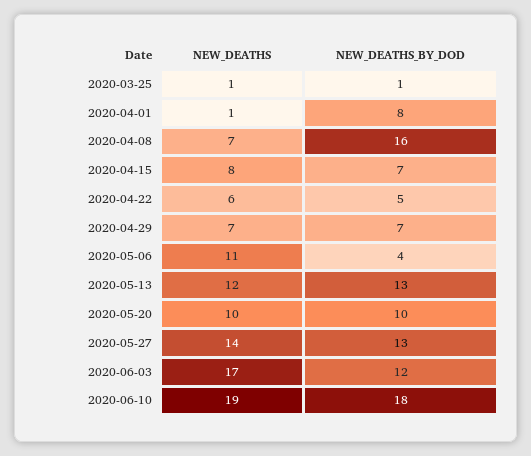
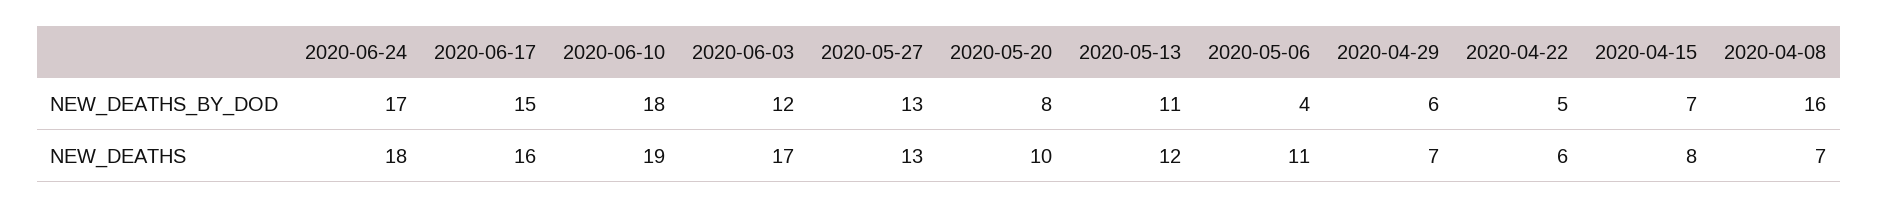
NEW_DEATHS, 2020-03-25: 1 -> none
NEW_DEATHS_BY_DOD, 2020-03-25: 1 -> none
NEW_DEATHS, 2020-04-01: 1 -> none
NEW_DEATHS_BY_DOD, 2020-04-01: 8 -> none
NEW_DEATHS_BY_DOD, 2020-04-29: 7 -> 6
NEW_DEATHS_BY_DOD, 2020-05-13: 13 -> 11
NEW_DEATHS_BY_DOD, 2020-05-20: 10 -> 8
NEW_DEATHS, 2020-05-27: 14 -> 13
NEW_DEATHS_BY_DOD, 2020-06-24: none -> 17
NEW_DEATHS_BY_DOD, 2020-06-17: none -> 15
NEW_DEATHS, 2020-06-24: none -> 18
NEW_DEATHS, 2020-06-17: none -> 16

